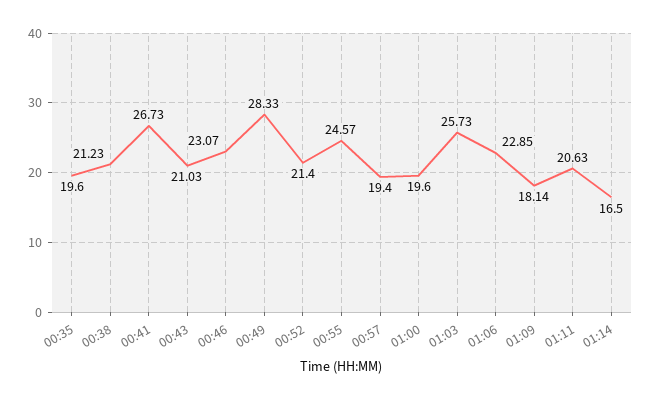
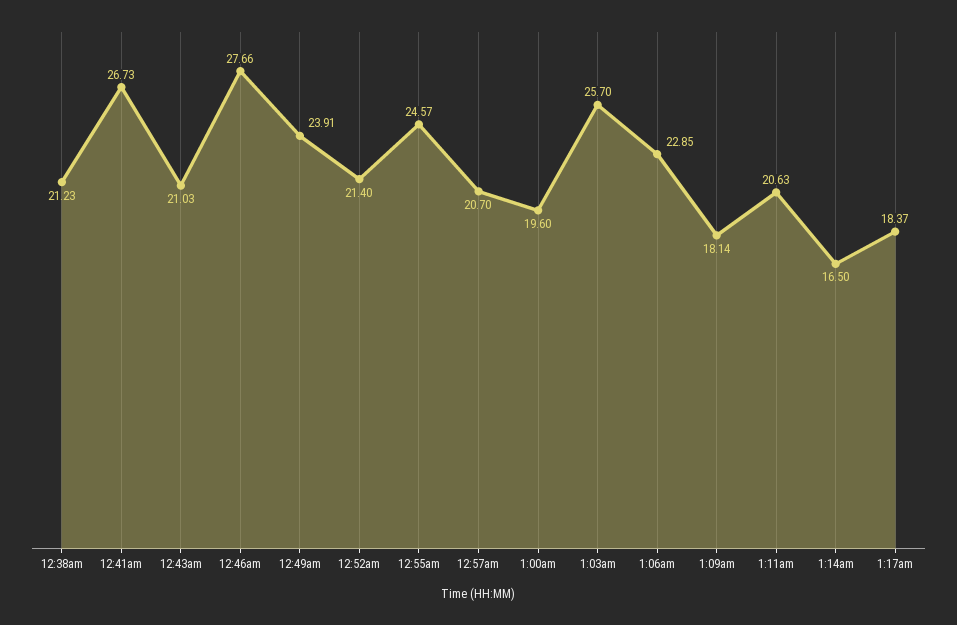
00:35: 19.6 -> none
00:46: 23.07 -> 27.66
00:49: 28.33 -> 23.91
00:57: 19.4 -> 20.7
01:03: 25.73 -> 25.7
1:17am: none -> 18.37

